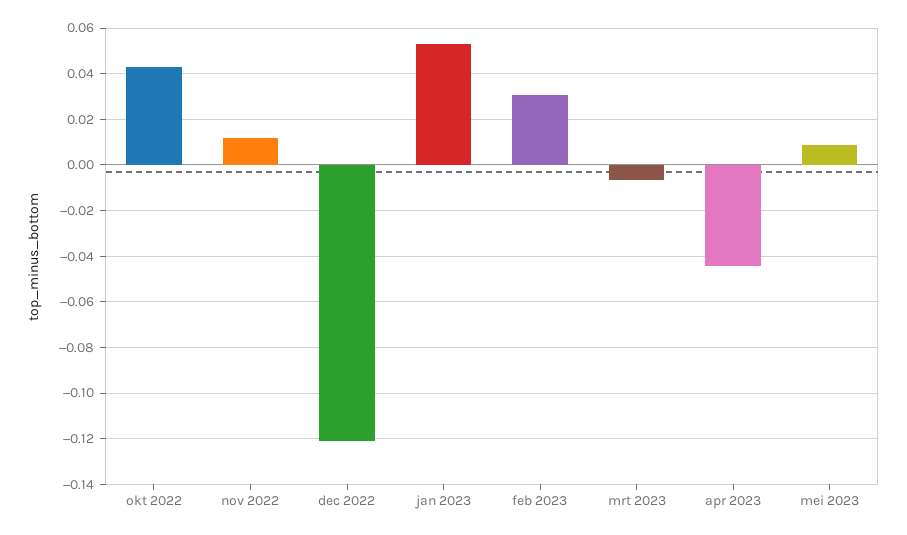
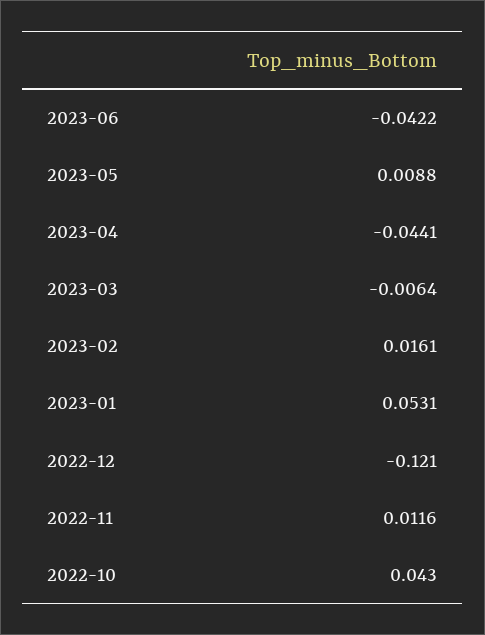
feb 2023: 0.03 -> 0.0161
2023-06: none -> -0.0422

